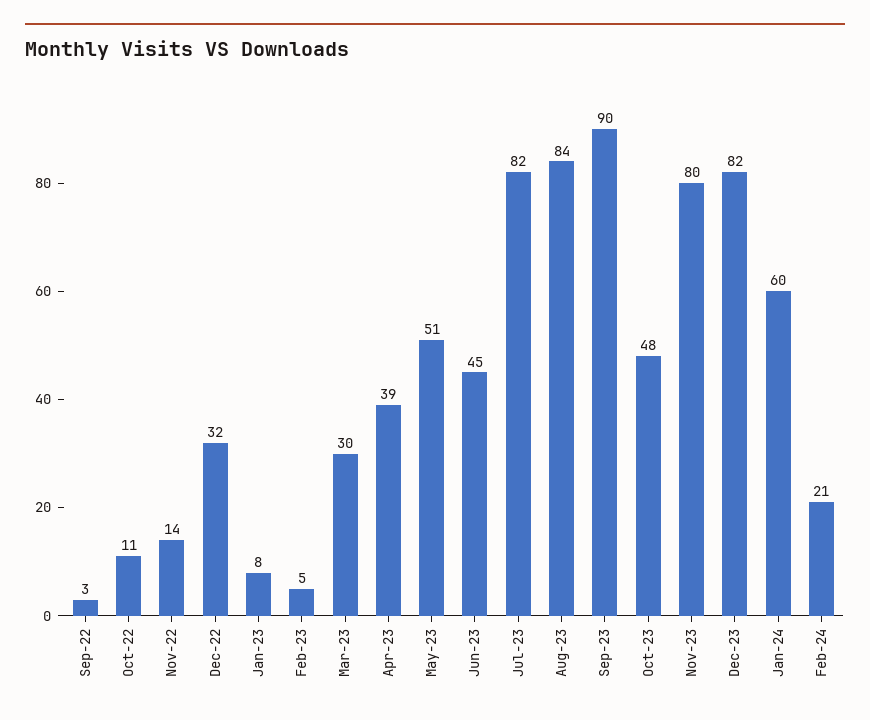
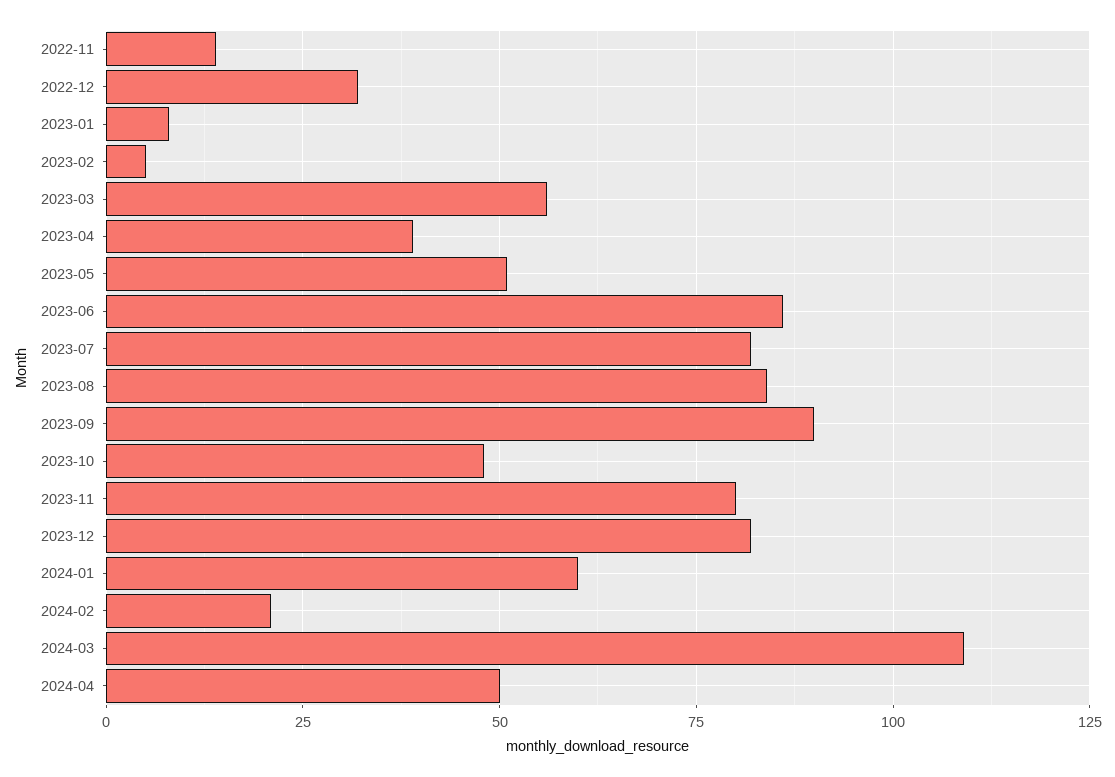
Sep-22: 3 -> none
Oct-22: 11 -> none
Mar-23: 30 -> 55
Jun-23: 45 -> 85
2024-03: none -> 110
2024-04: none -> 50

